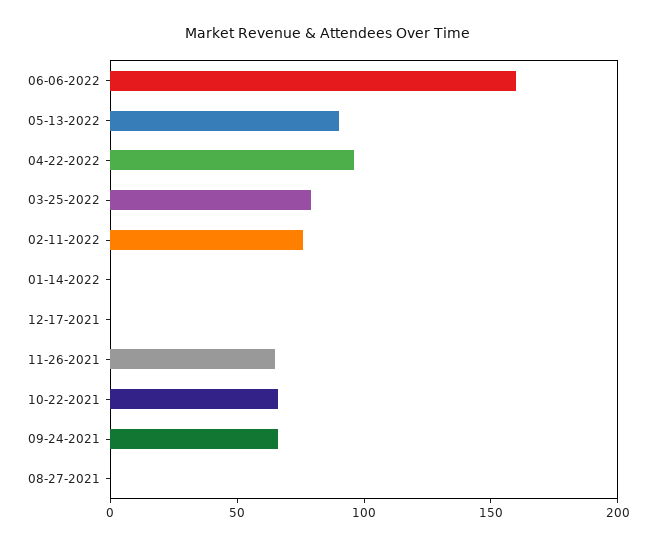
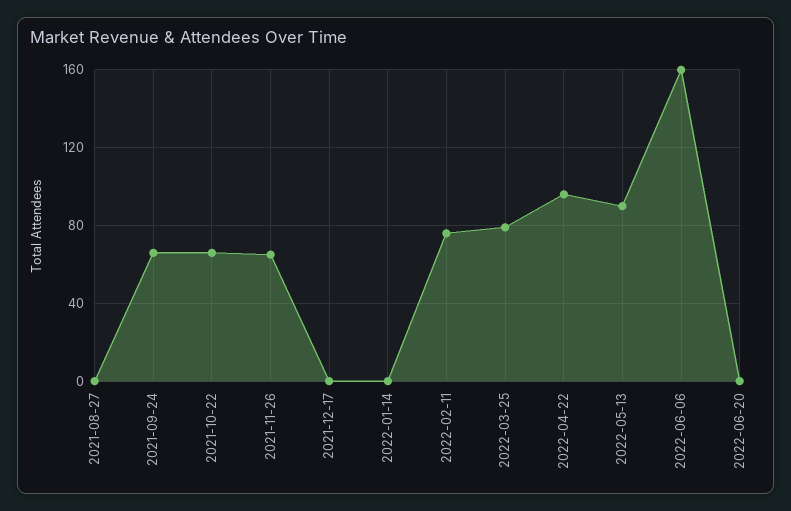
2022-06-20: none -> 0

